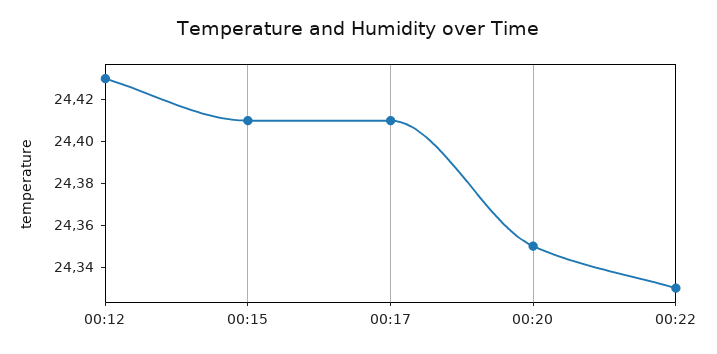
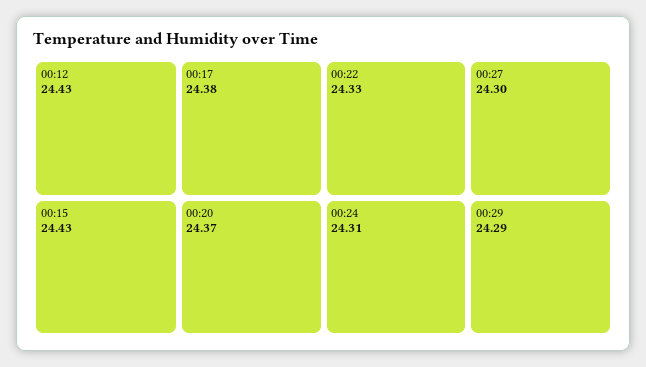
00:15: 24.41 -> 24.43
00:17: 24.41 -> 24.38
00:20: 24.35 -> 24.37
00:24: none -> 24.31
00:27: none -> 24.3
00:29: none -> 24.29

